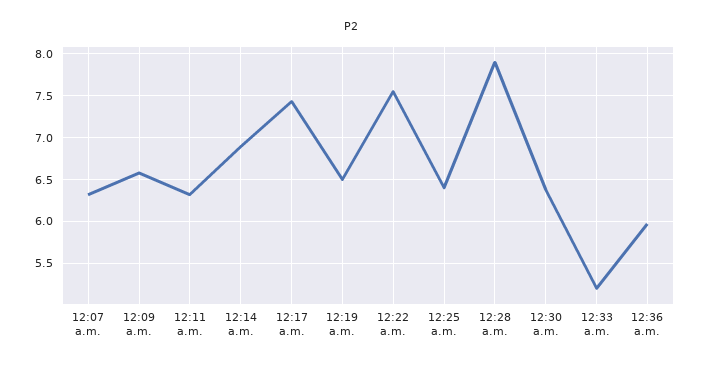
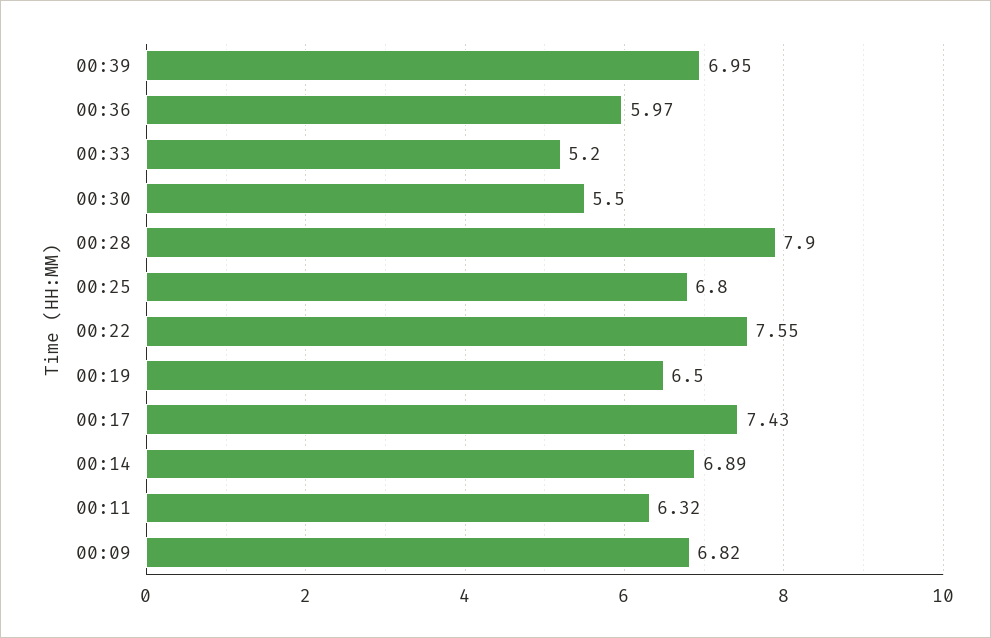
12:07 a.m.: 6.3 -> none
12:09 a.m.: 6.6 -> 6.82
12:25 a.m.: 6.4 -> 6.8
12:30 a.m.: 6.4 -> 5.5
00:39: none -> 6.95

